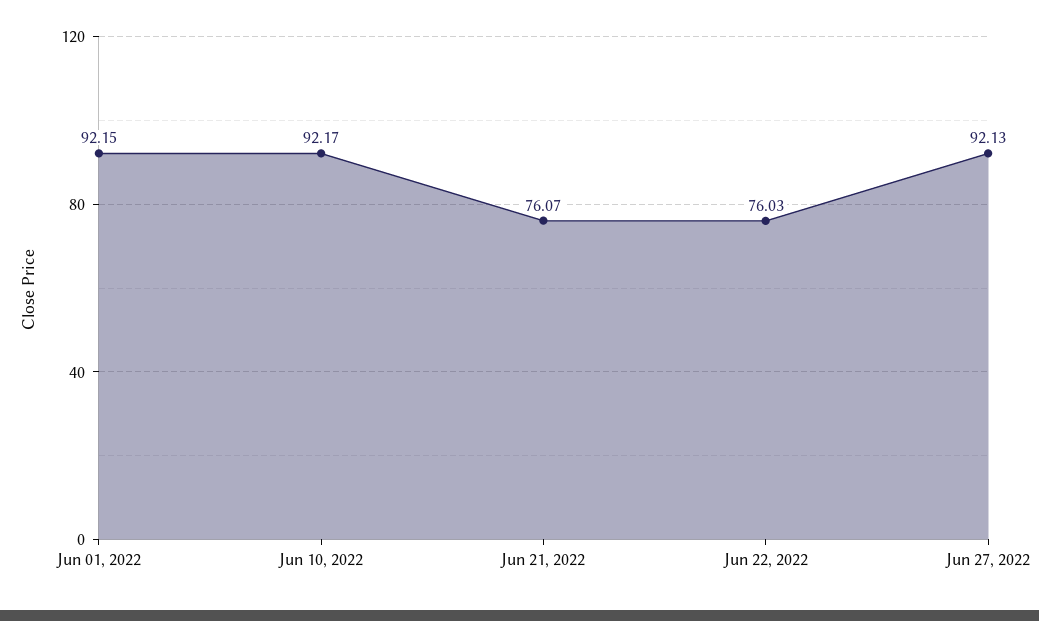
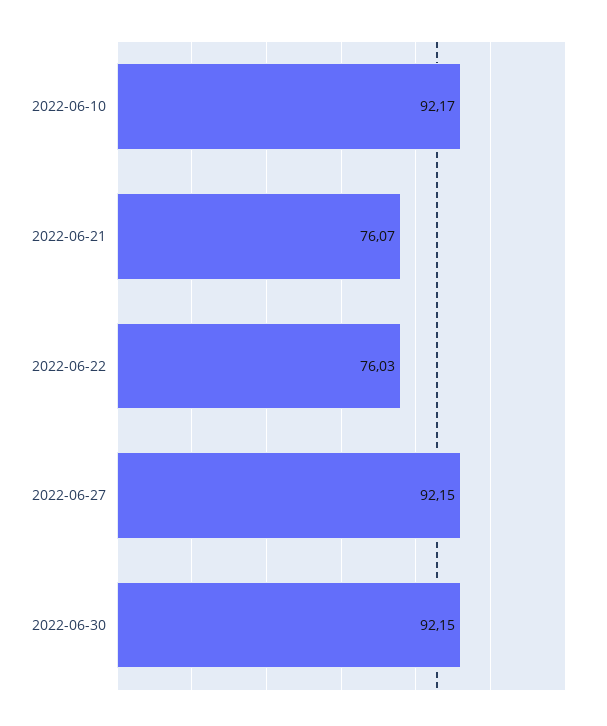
Jun 01, 2022: 92.15 -> none
Jun 27, 2022: 92.13 -> 92.15
2022-06-30: none -> 92.15

